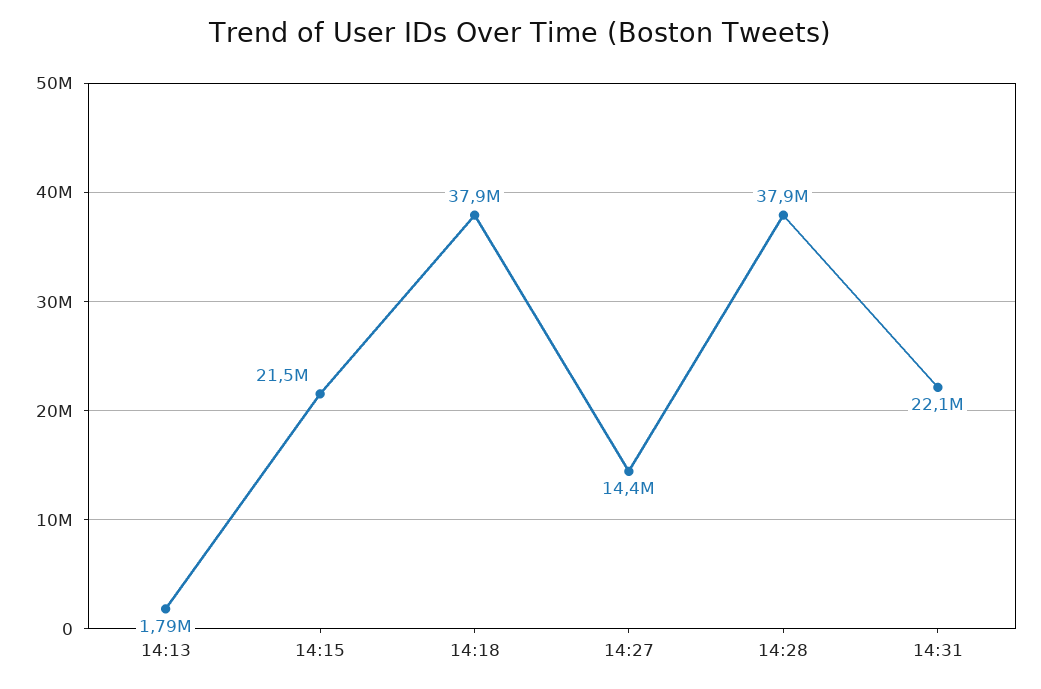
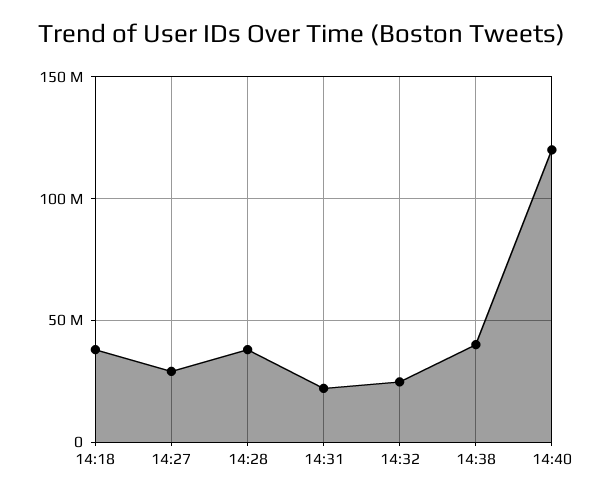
14:13: 1790000 -> none
14:15: 21500000 -> none
14:27: 14400000 -> 30000000
14:32: none -> 25000000
14:38: none -> 40000000
14:40: none -> 120000000

